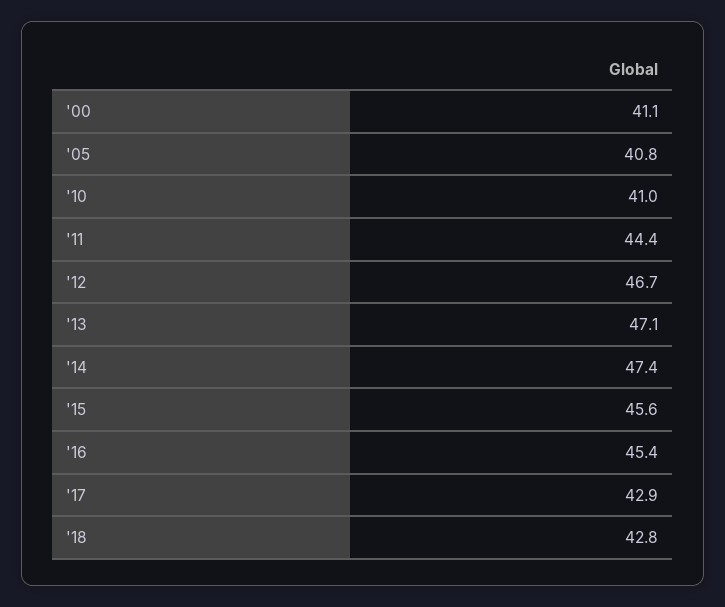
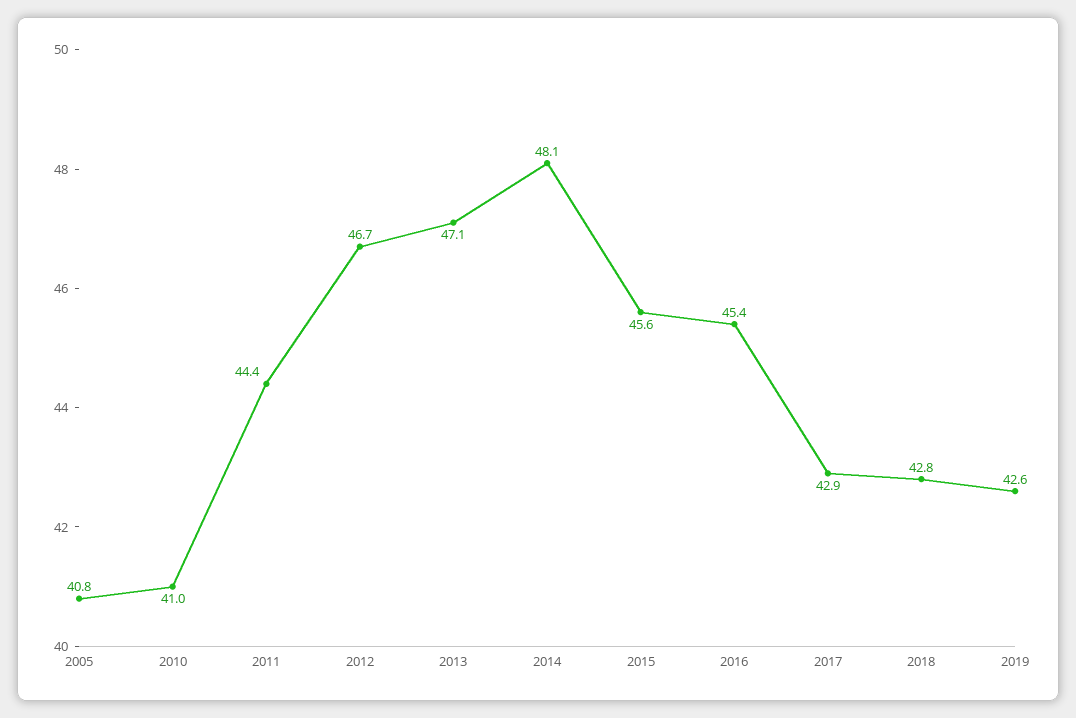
'00: 41.1 -> none
'14: 47.4 -> 48.1
2019: none -> 42.6

